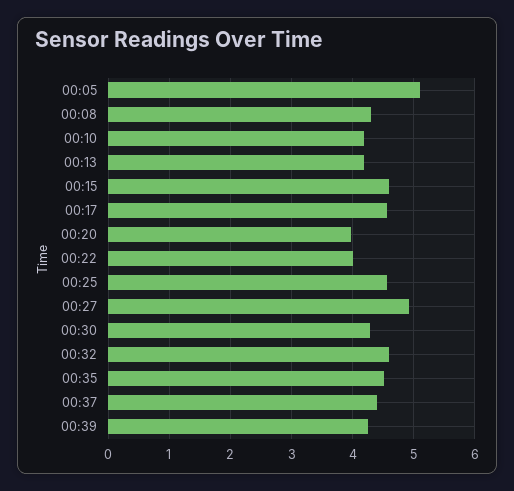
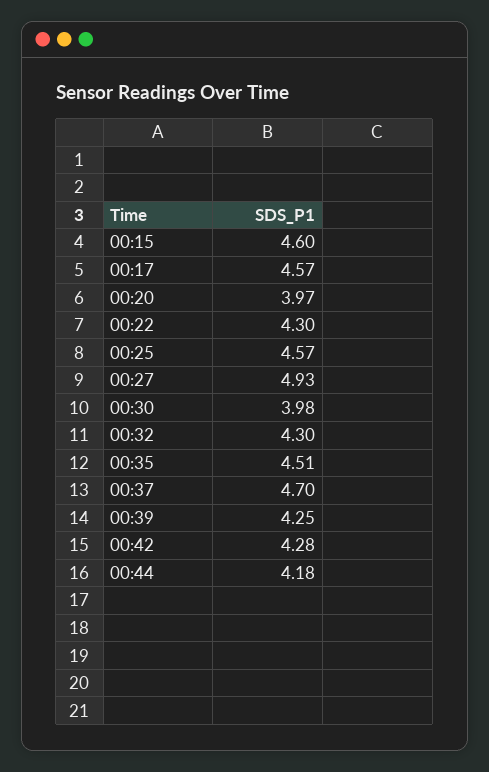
00:05: 5.1 -> none
00:08: 4.3 -> none
00:10: 4.2 -> none
00:13: 4.2 -> none
00:22: 4 -> 4.3
00:30: 4.3 -> 3.98
00:32: 4.6 -> 4.3
00:37: 4.4 -> 4.7
00:42: none -> 4.28
00:44: none -> 4.18

